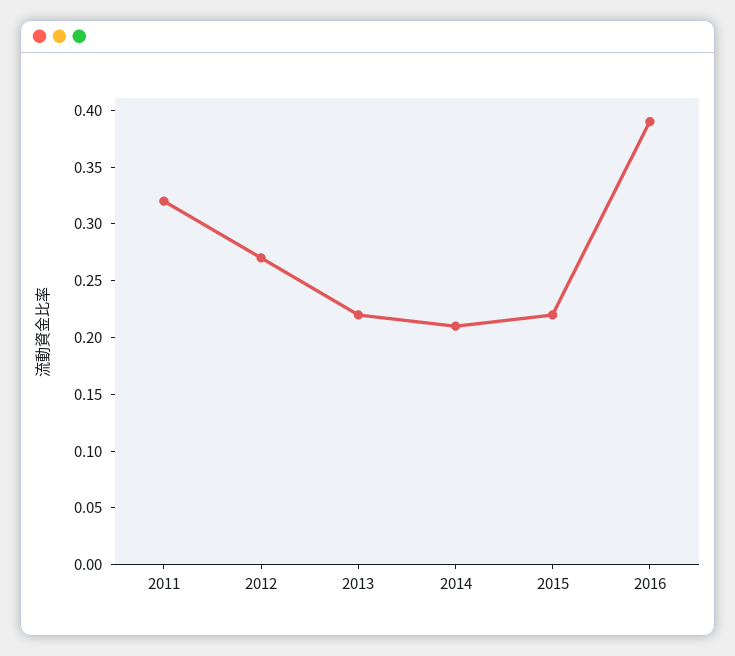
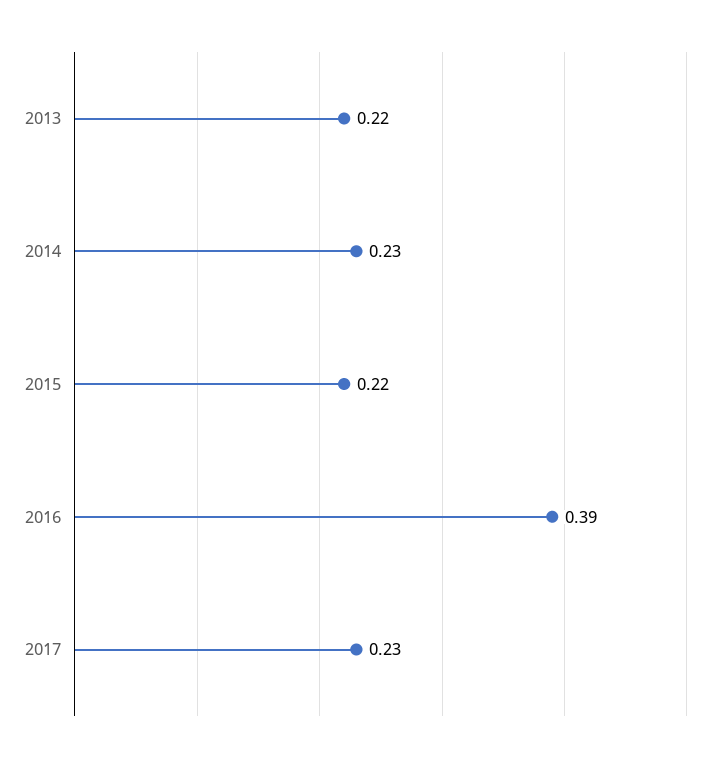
2011: 0.32 -> none
2012: 0.27 -> none
2014: 0.21 -> 0.23
2017: none -> 0.23

